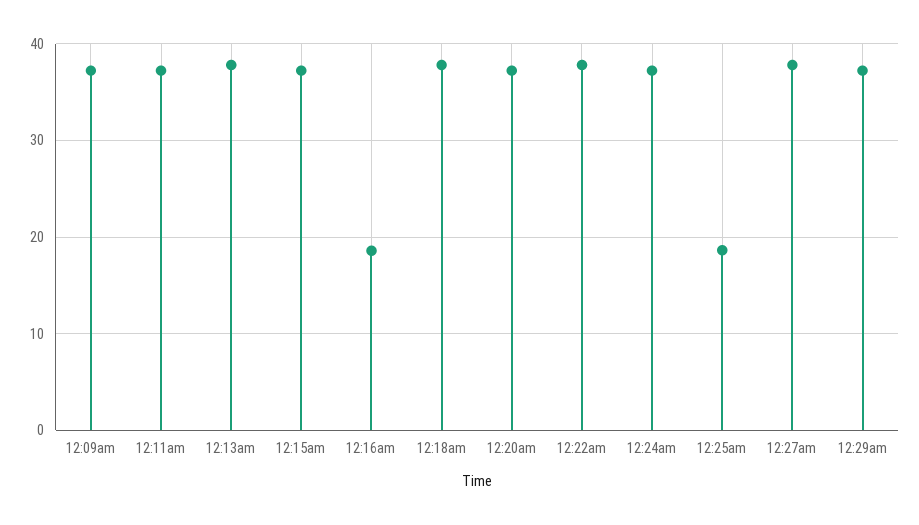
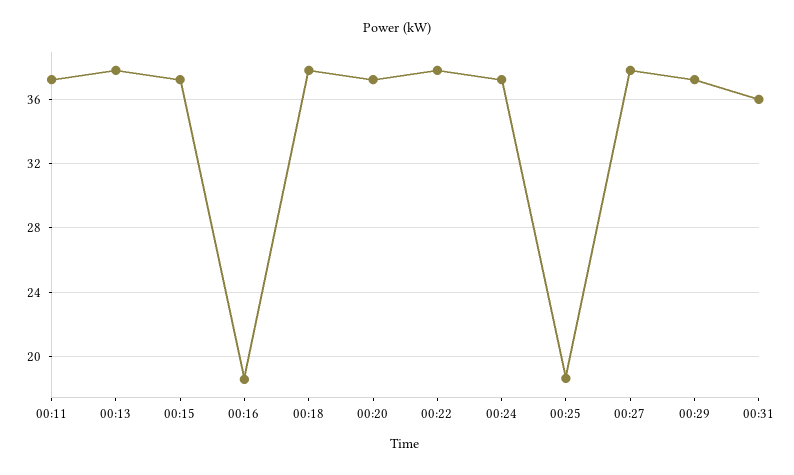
12:09am: 37 -> none
00:31: none -> 36

